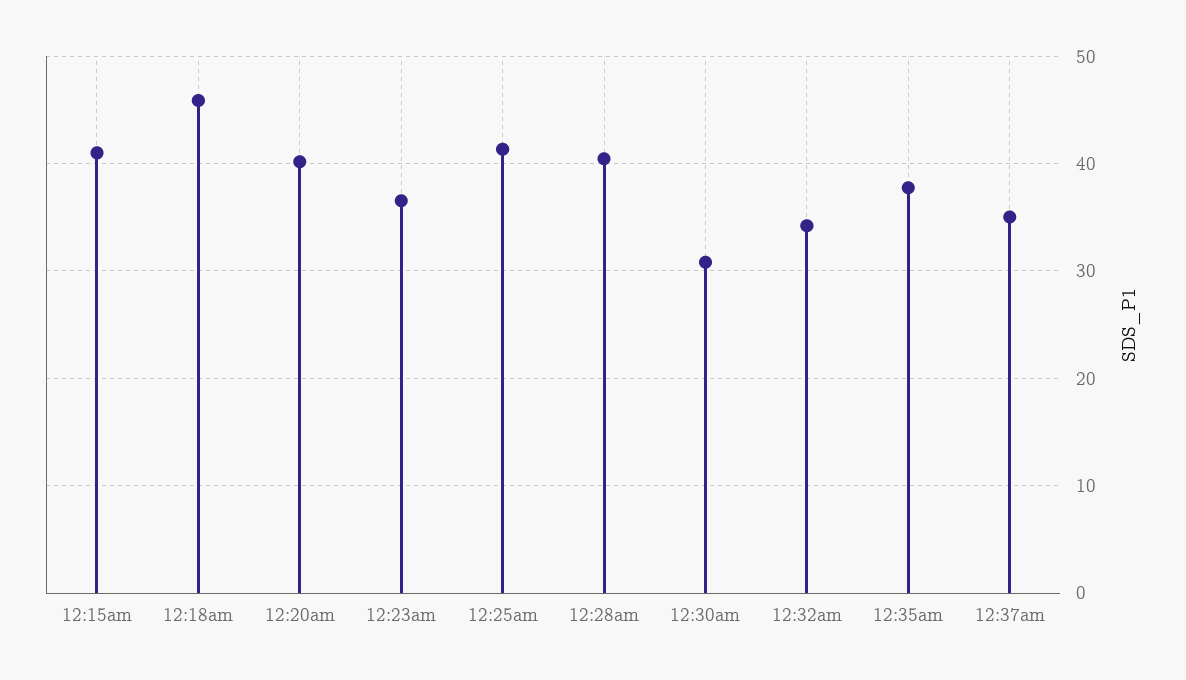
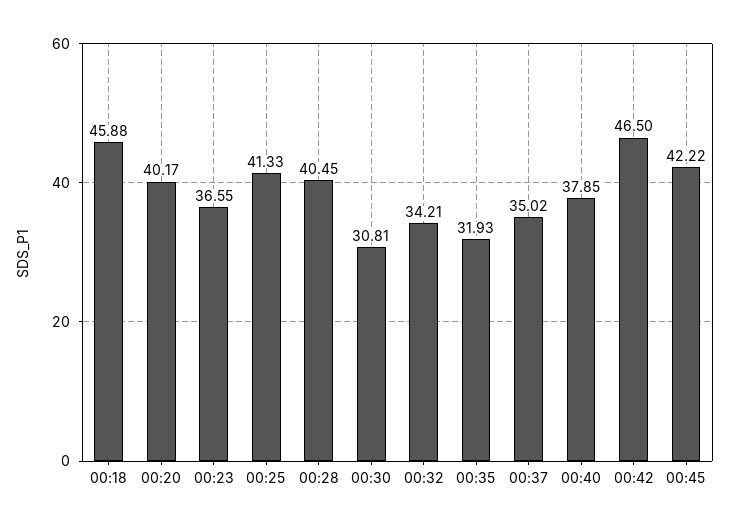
12:15am: 41 -> none
12:35am: 38 -> 31.93
00:40: none -> 37.85
00:42: none -> 46.5
00:45: none -> 42.22

